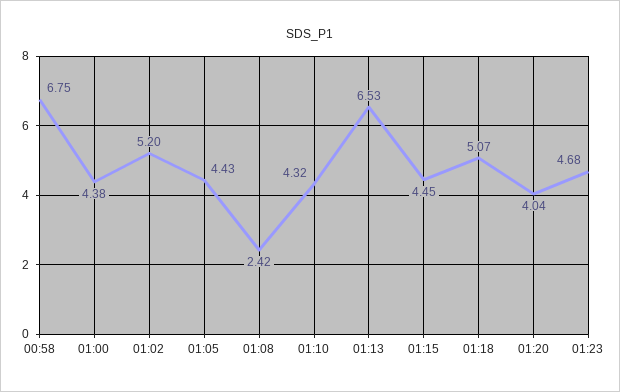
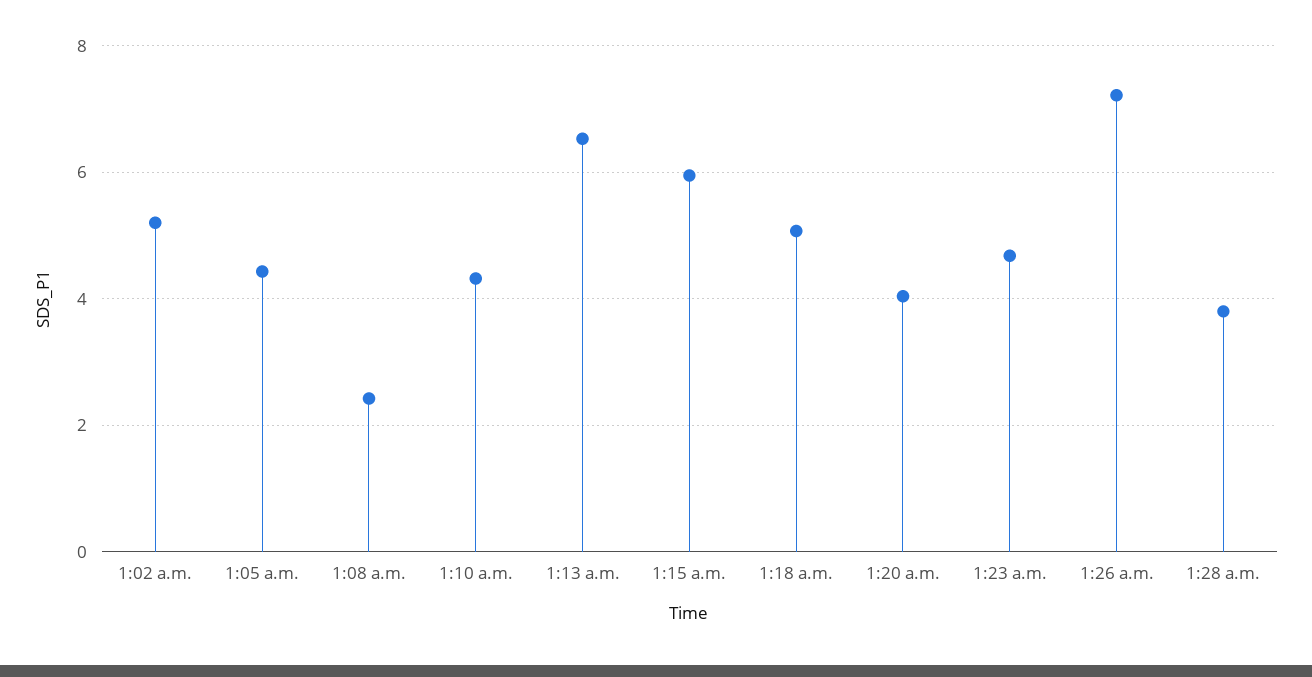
00:58: 6.75 -> none
01:00: 4.38 -> none
01:15: 4.45 -> 6
1:26 a.m.: none -> 7.2
1:28 a.m.: none -> 3.8

